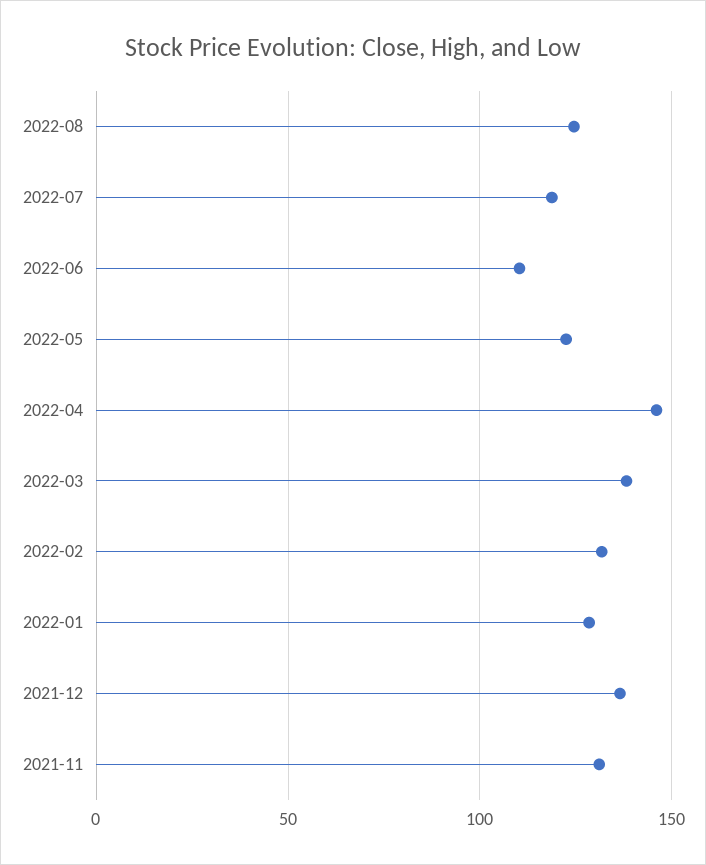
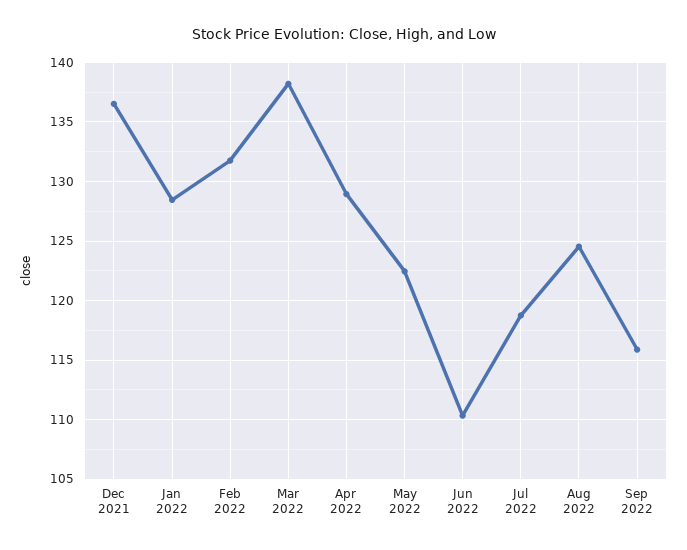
2022-04: 145 -> 129
2021-11: 130 -> none
Sep 2022: none -> 116

